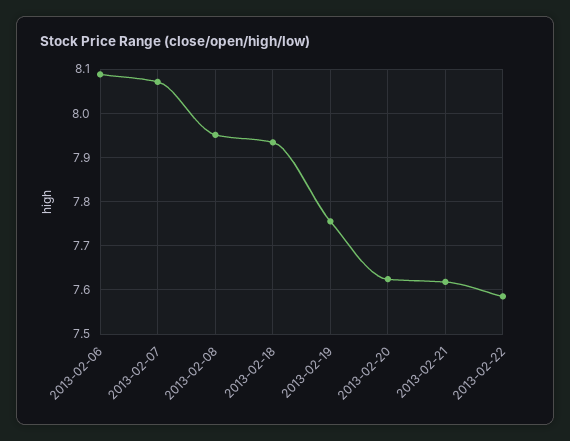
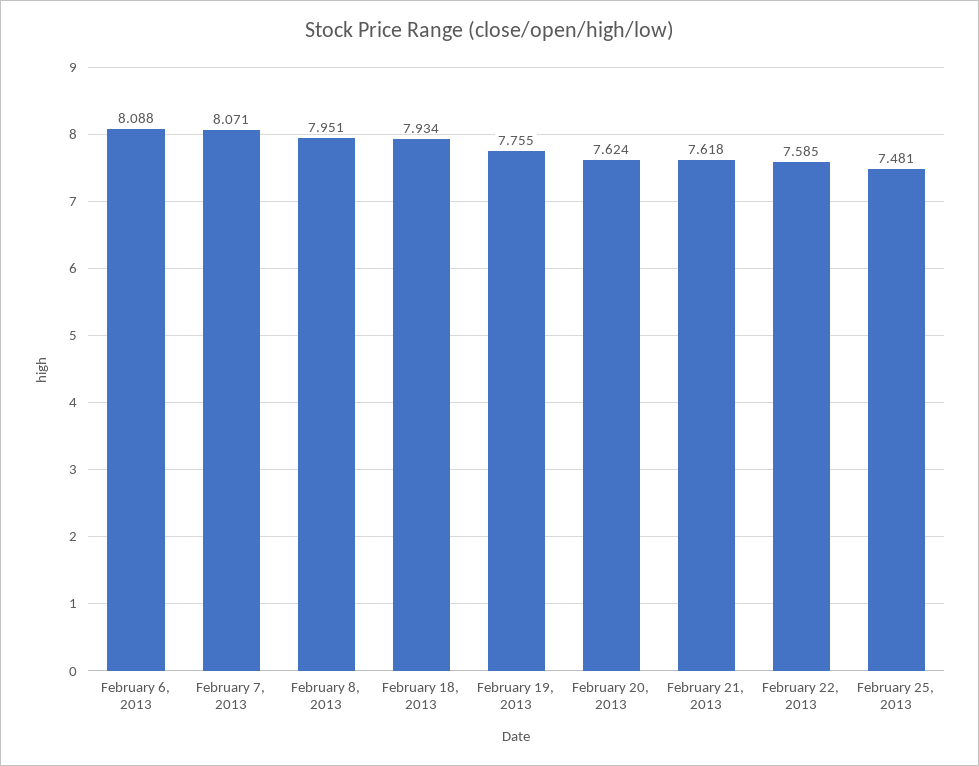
February 25, 2013: none -> 7.481

